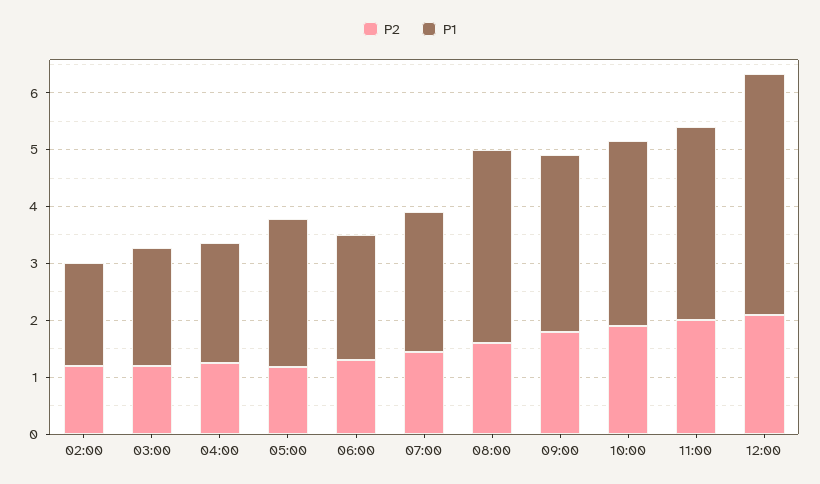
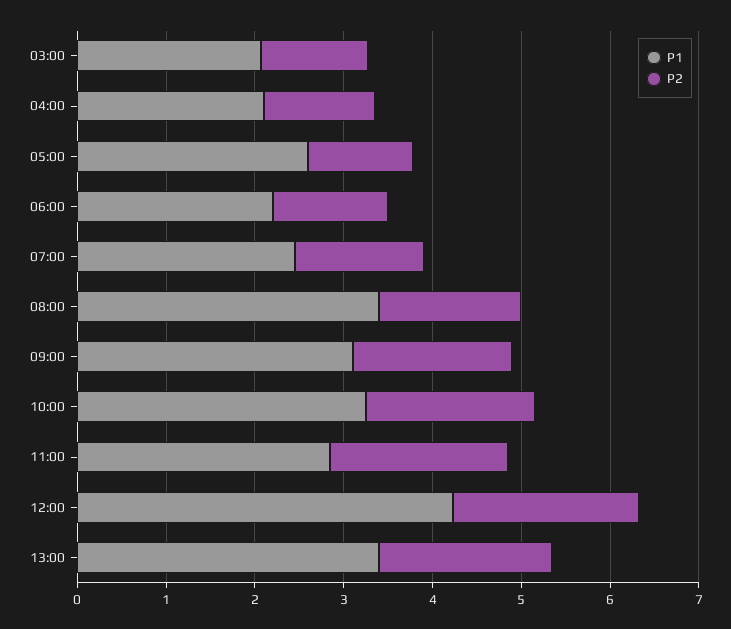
P2, 02:00: 1.2 -> none
P1, 02:00: 1.8 -> none
P1, 11:00: 3.4 -> 2.8
P1, 13:00: none -> 3.4
P2, 13:00: none -> 2

